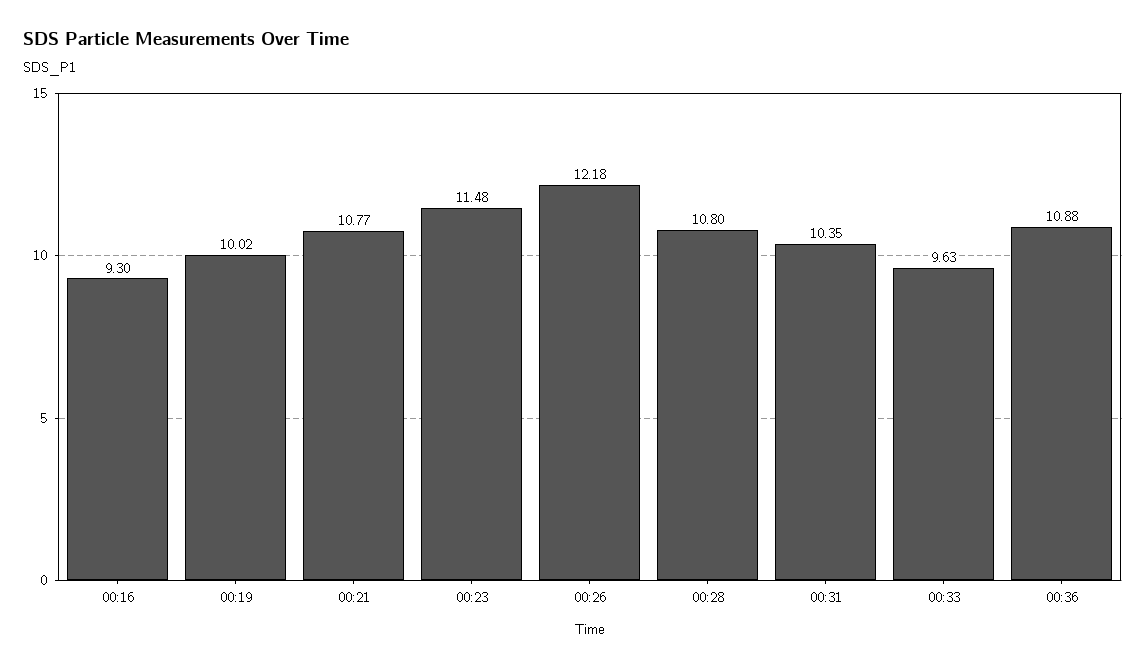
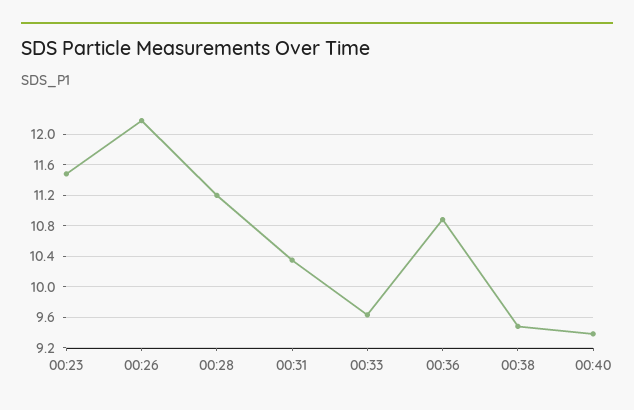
00:16: 9.3 -> none
00:19: 10.02 -> none
00:21: 10.77 -> none
00:28: 10.8 -> 11.2
00:38: none -> 9.5
00:40: none -> 9.4

